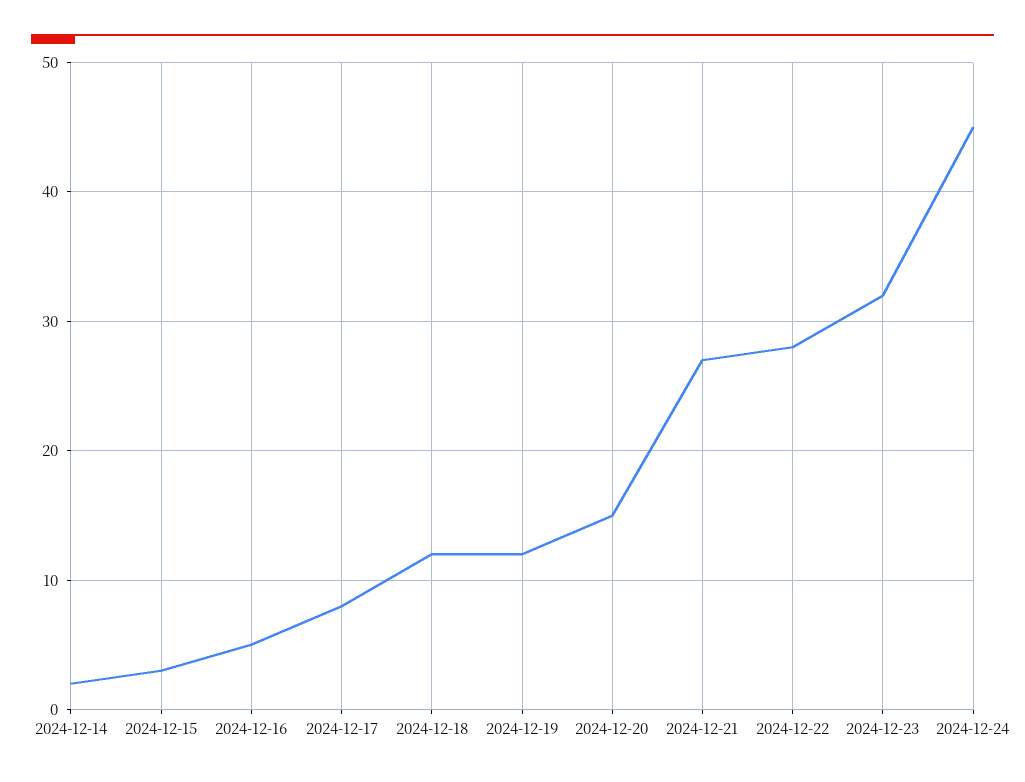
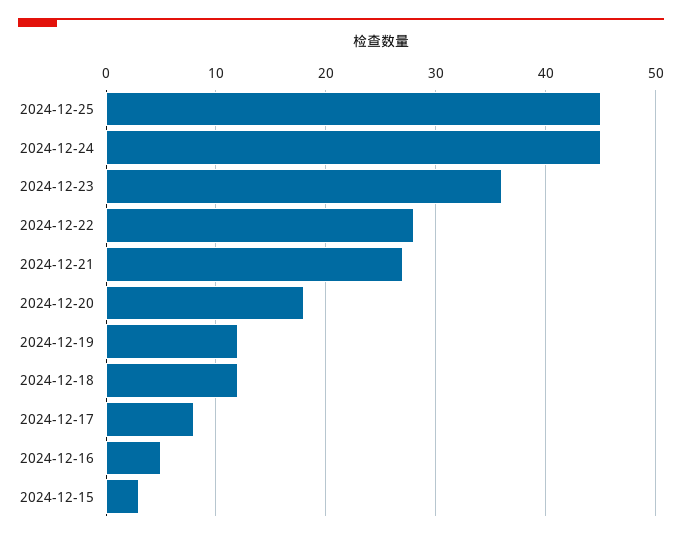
2024-12-14: 2 -> none
2024-12-20: 15 -> 18
2024-12-23: 32 -> 36
2024-12-25: none -> 45

